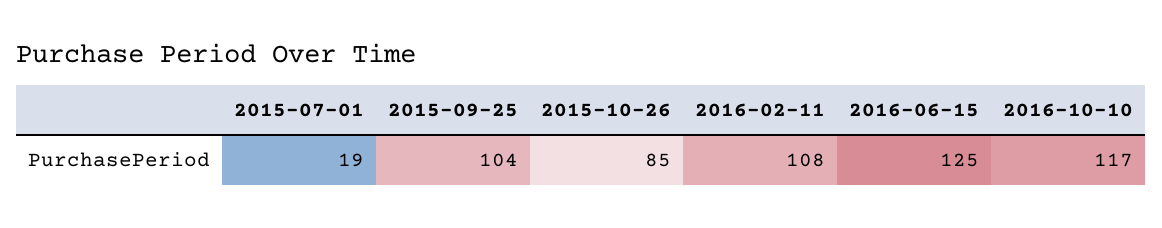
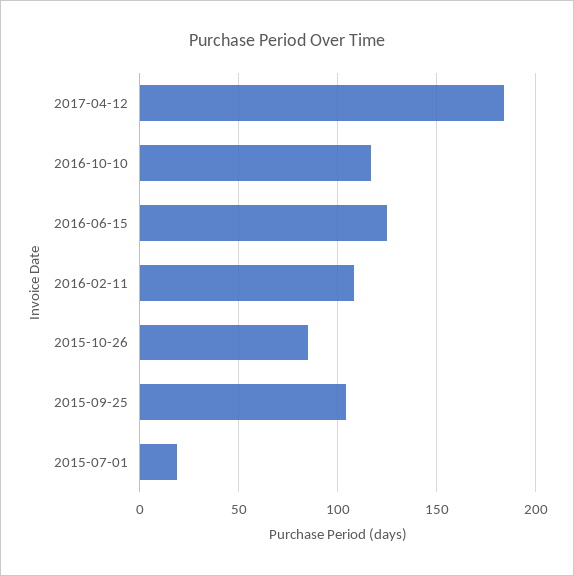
2017-04-12: none -> 185

